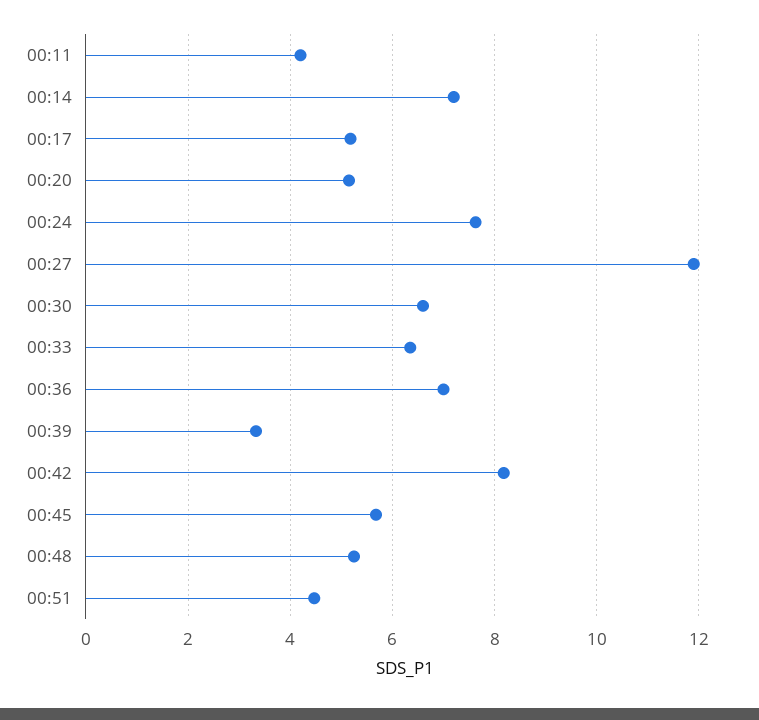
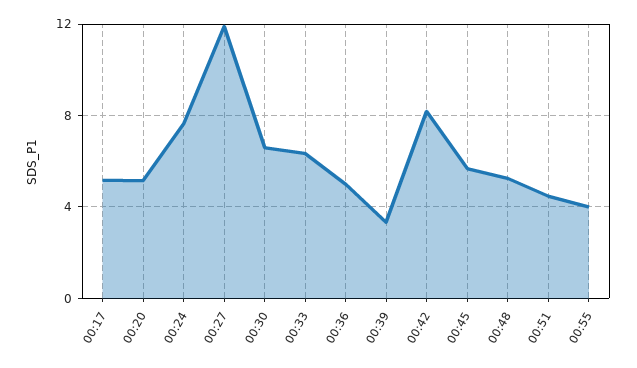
00:11: 4.2 -> none
00:14: 7.2 -> none
00:36: 7 -> 5
00:55: none -> 4

